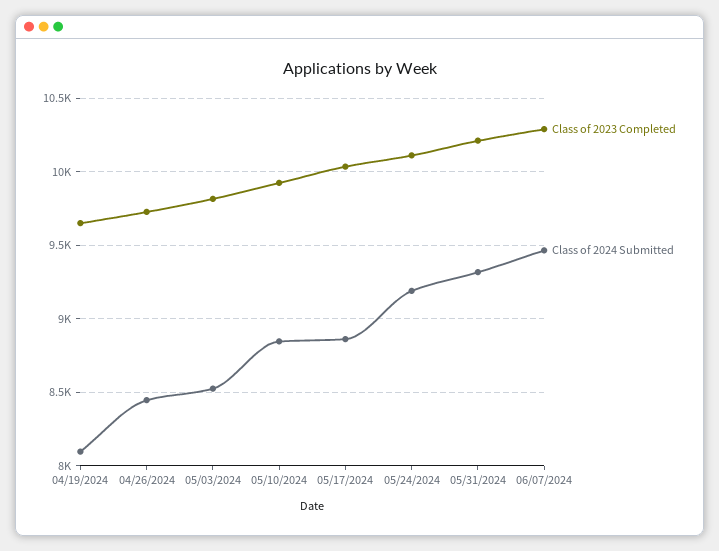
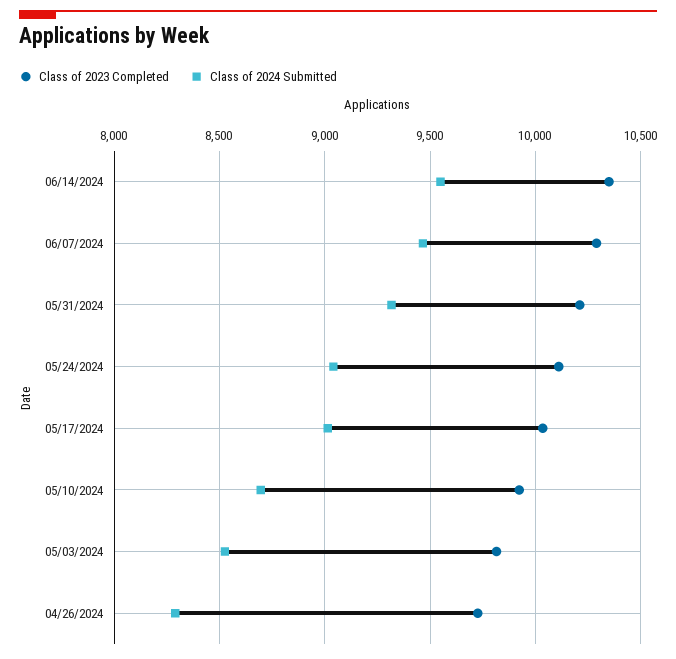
Class of 2023 Completed, 04/19/2024: 9650 -> none
Class of 2024 Submitted, 04/19/2024: 8100 -> none
Class of 2024 Submitted, 04/26/2024: 8450 -> 8300
Class of 2024 Submitted, 05/10/2024: 8850 -> 8700
Class of 2024 Submitted, 05/17/2024: 8850 -> 9000
Class of 2024 Submitted, 05/24/2024: 9200 -> 9050
Class of 2023 Completed, 06/14/2024: none -> 10350
Class of 2024 Submitted, 06/14/2024: none -> 9550

